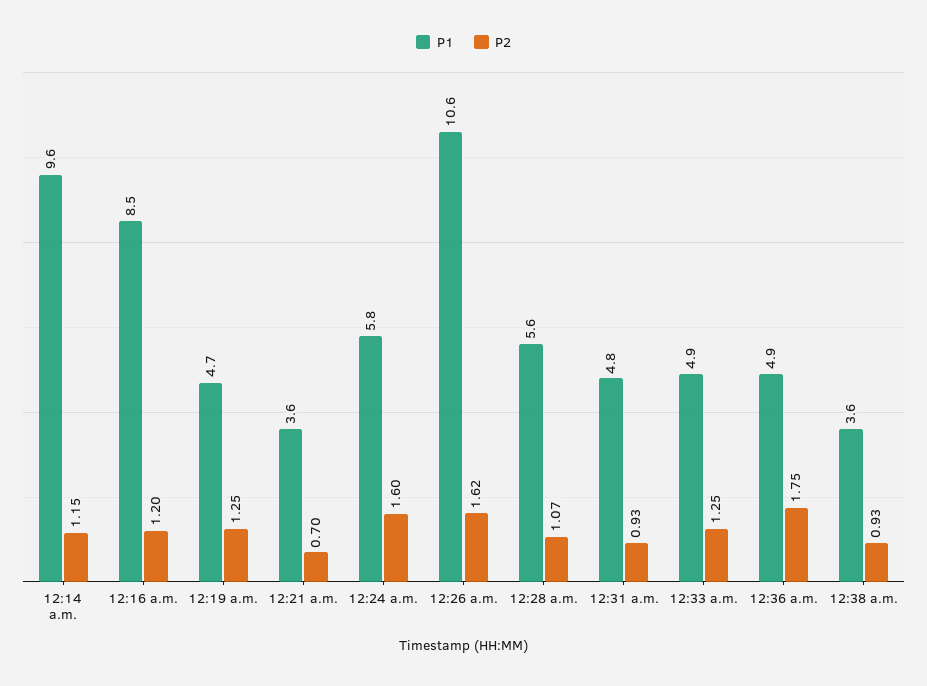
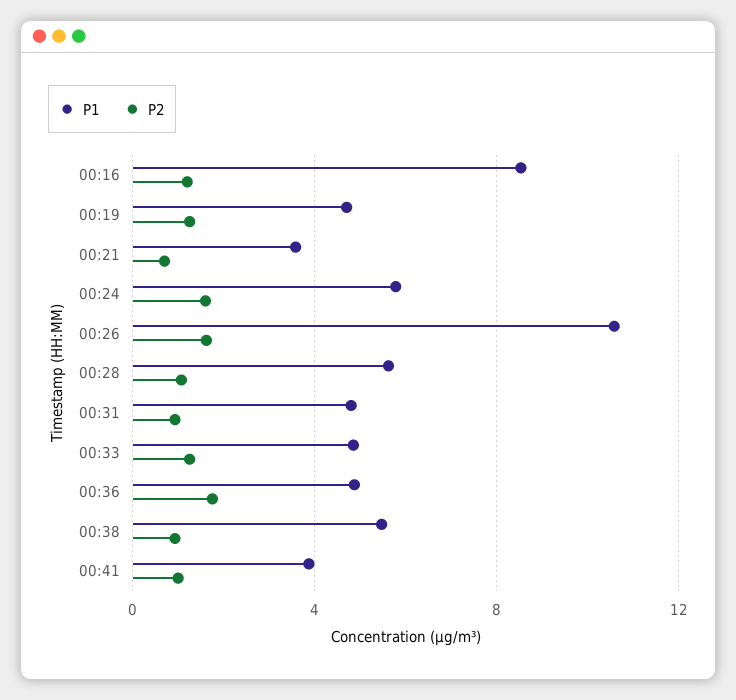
P1, 12:14 a.m.: 9.6 -> none
P2, 12:14 a.m.: 1.15 -> none
P1, 12:38 a.m.: 3.6 -> 5.5
P1, 00:41: none -> 4
P2, 00:41: none -> 1

